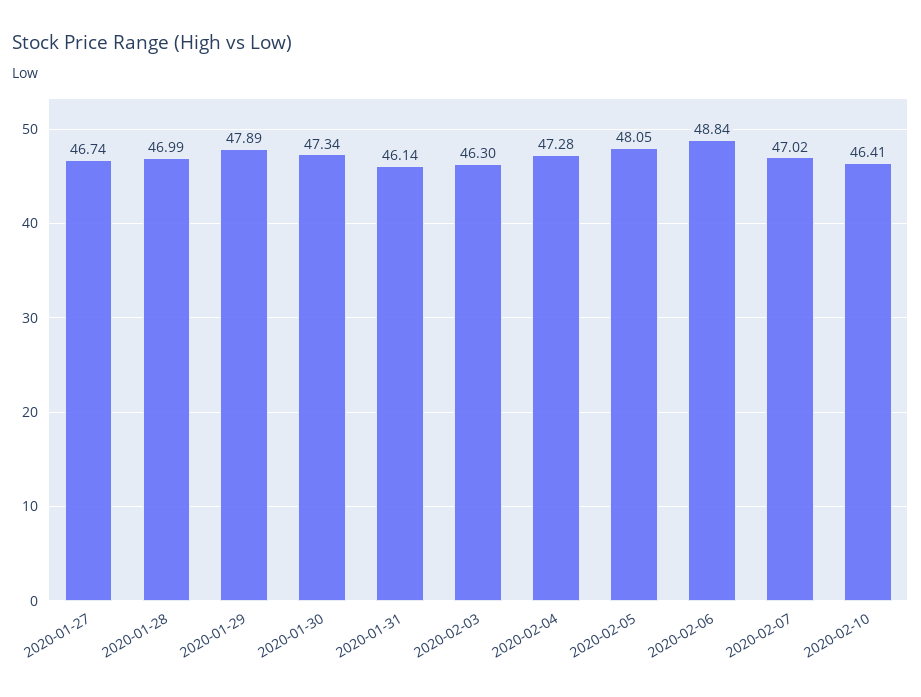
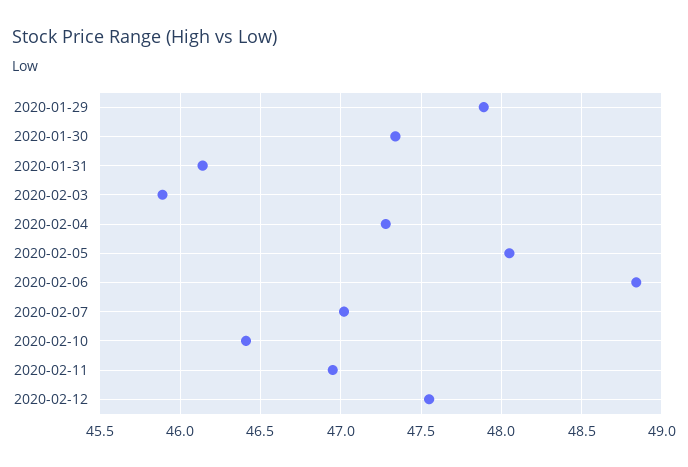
2020-01-27: 46.74 -> none
2020-01-28: 46.99 -> none
2020-02-03: 46.3 -> 45.9
2020-02-11: none -> 46.95
2020-02-12: none -> 47.55

